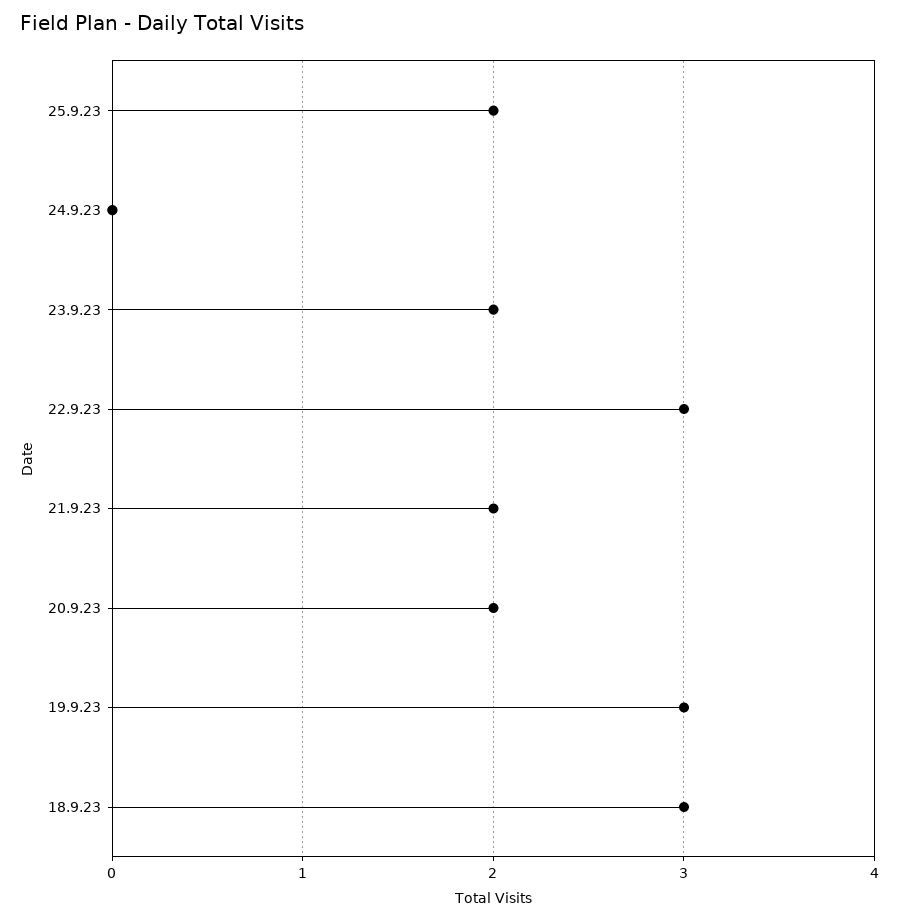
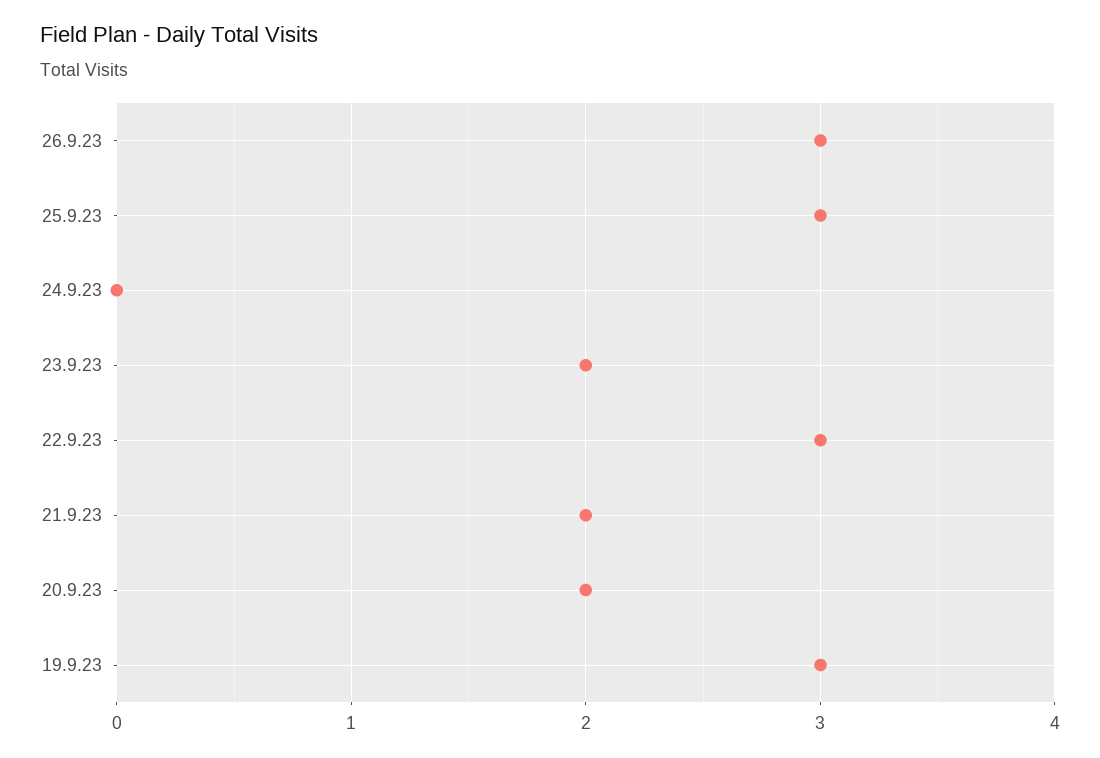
25.9.23: 2 -> 3
18.9.23: 3 -> none
26.9.23: none -> 3

